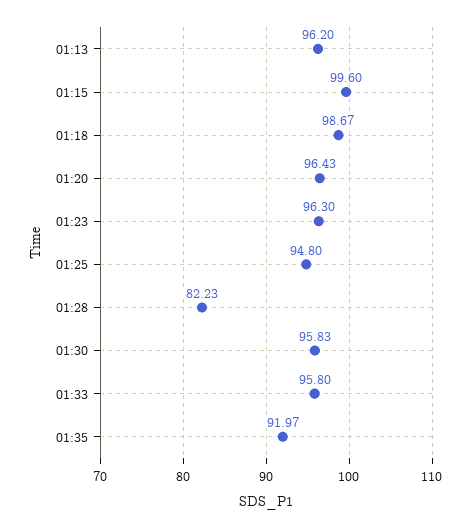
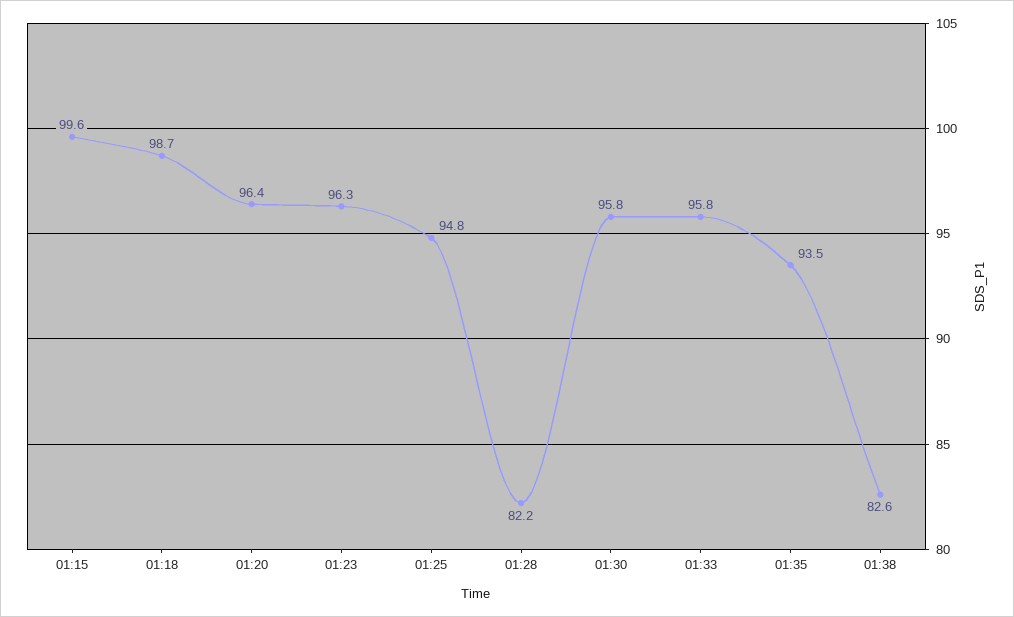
01:13: 96.2 -> none
01:35: 91.97 -> 93.5
01:38: none -> 82.6

